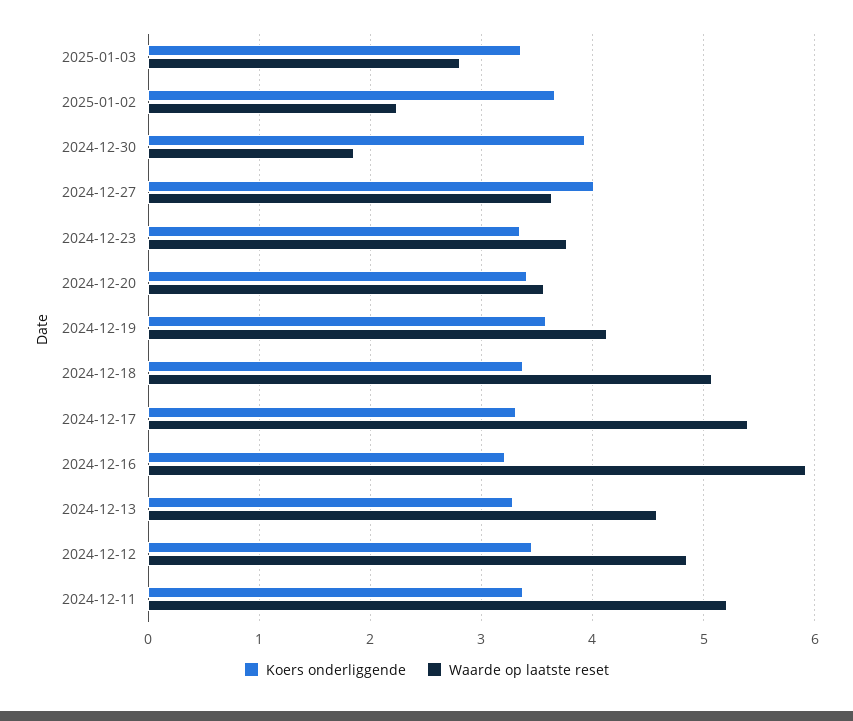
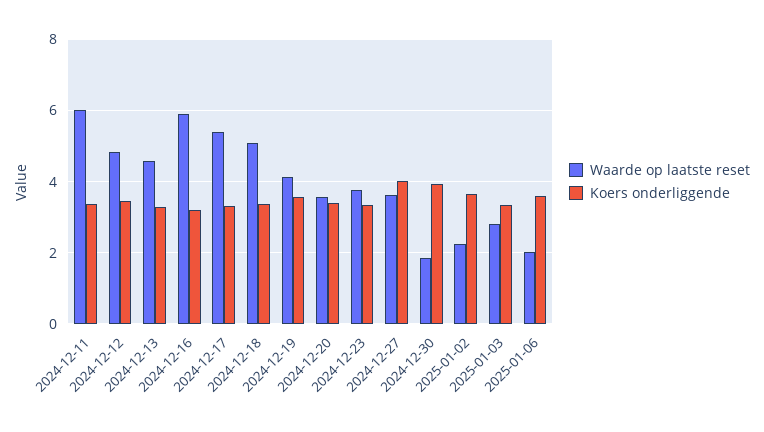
Waarde op laatste reset, 2024-12-11: 5.2 -> 6
Waarde op laatste reset, 2025-01-06: none -> 2
Koers onderliggende, 2025-01-06: none -> 3.6

